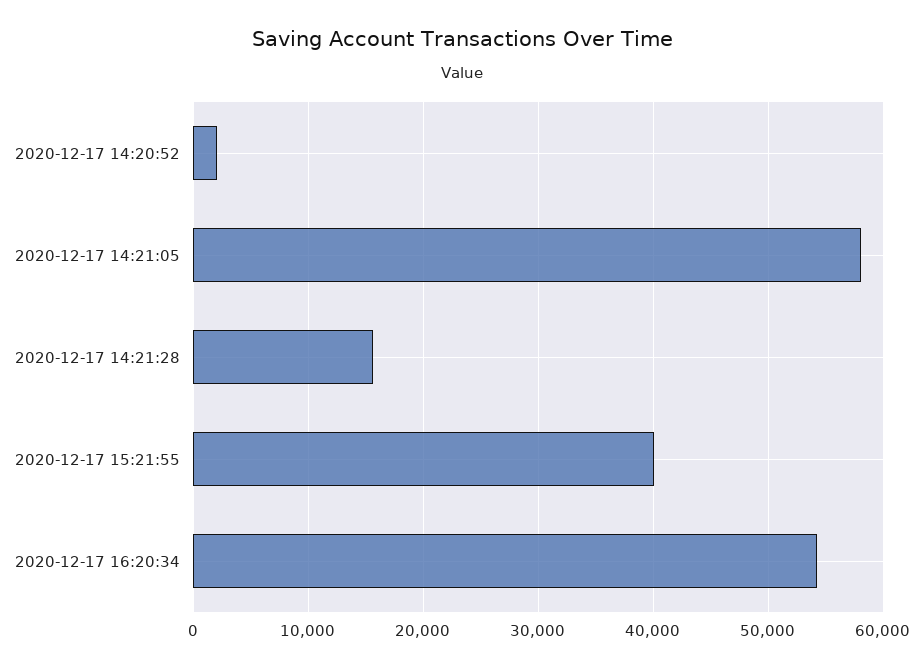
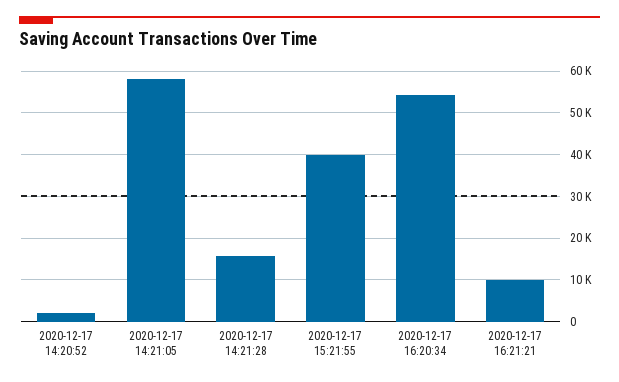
2020-12-17 16:21:21: none -> 10000

